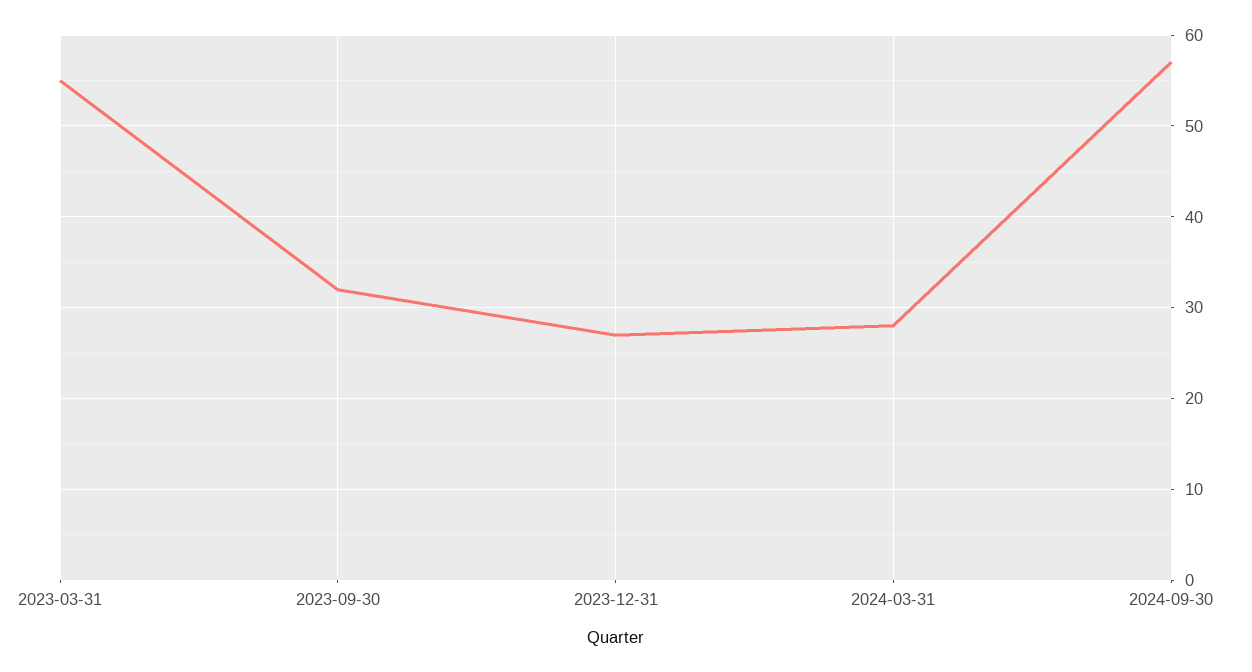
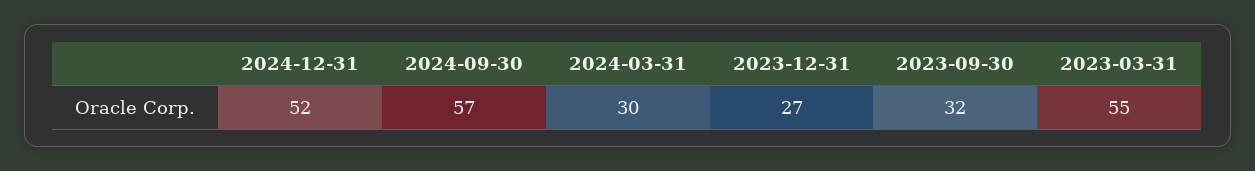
2024-03-31: 28 -> 30
2024-12-31: none -> 52

